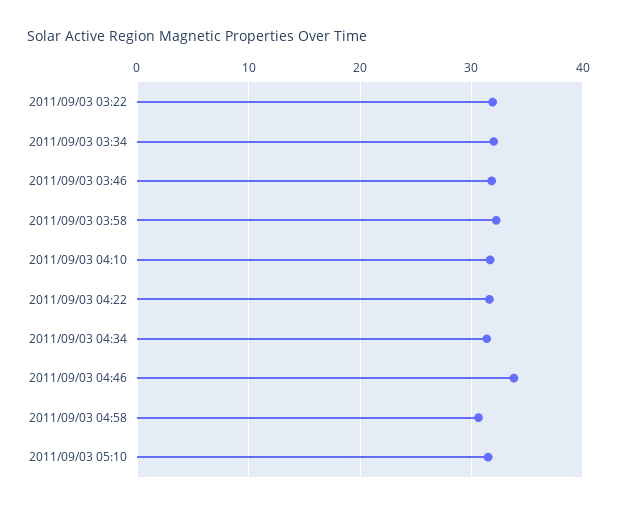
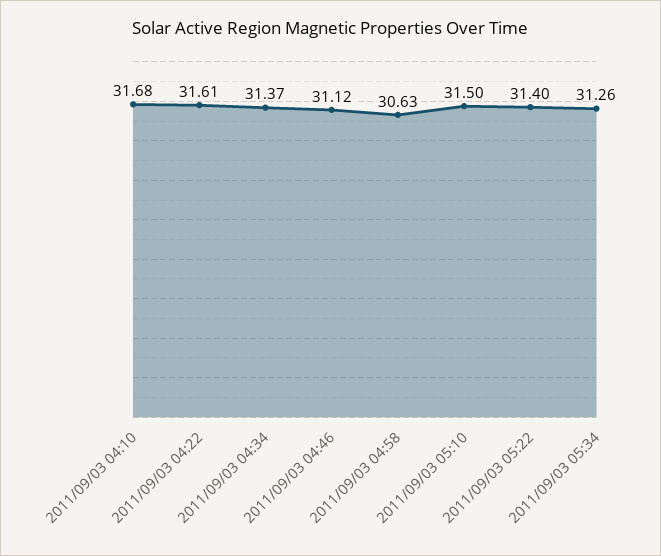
2011/09/03 03:22: 32 -> none
2011/09/03 03:34: 32 -> none
2011/09/03 03:46: 32 -> none
2011/09/03 03:58: 32 -> none
2011/09/03 04:46: 34 -> 31.12
2011/09/03 05:22: none -> 31.4
2011/09/03 05:34: none -> 31.26

